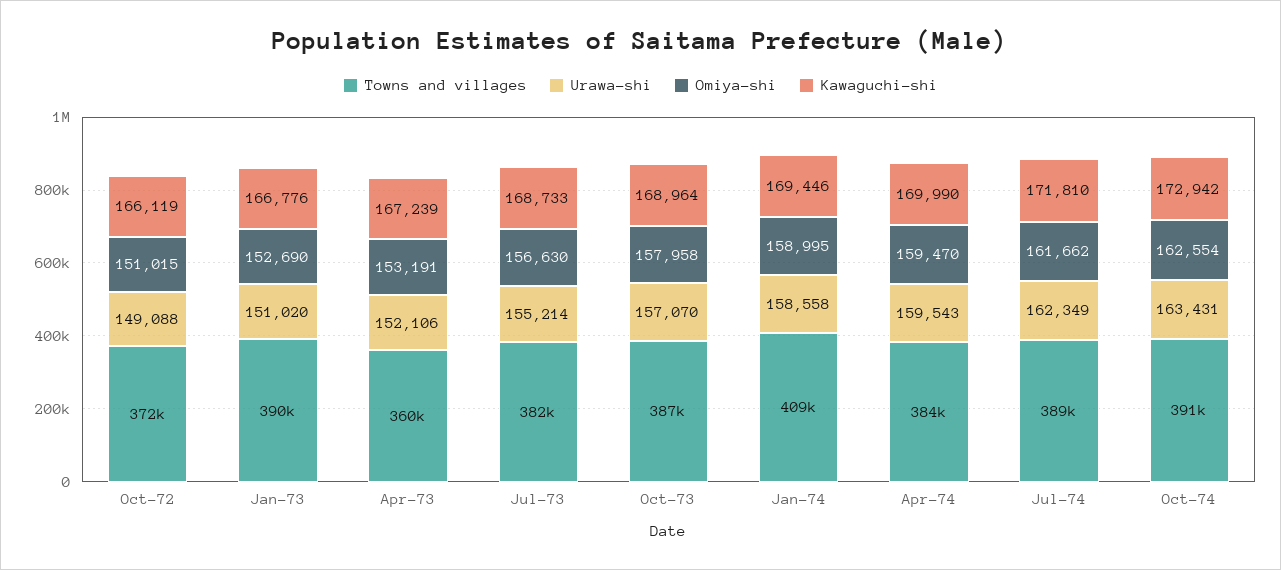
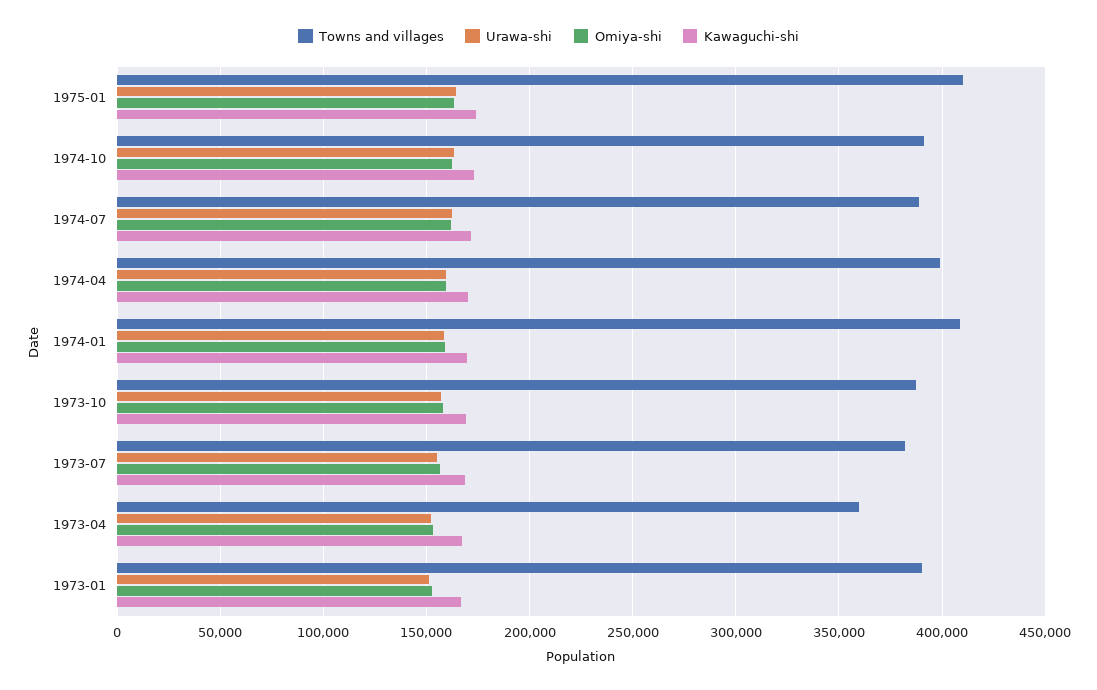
Towns and villages, Oct-72: 372000 -> none
Urawa-shi, Oct-72: 149088 -> none
Omiya-shi, Oct-72: 151015 -> none
Kawaguchi-shi, Oct-72: 166119 -> none
Towns and villages, Apr-74: 384000 -> 400000
Towns and villages, 1975-01: none -> 410000
Urawa-shi, 1975-01: none -> 165000
Omiya-shi, 1975-01: none -> 165000
Kawaguchi-shi, 1975-01: none -> 175000

